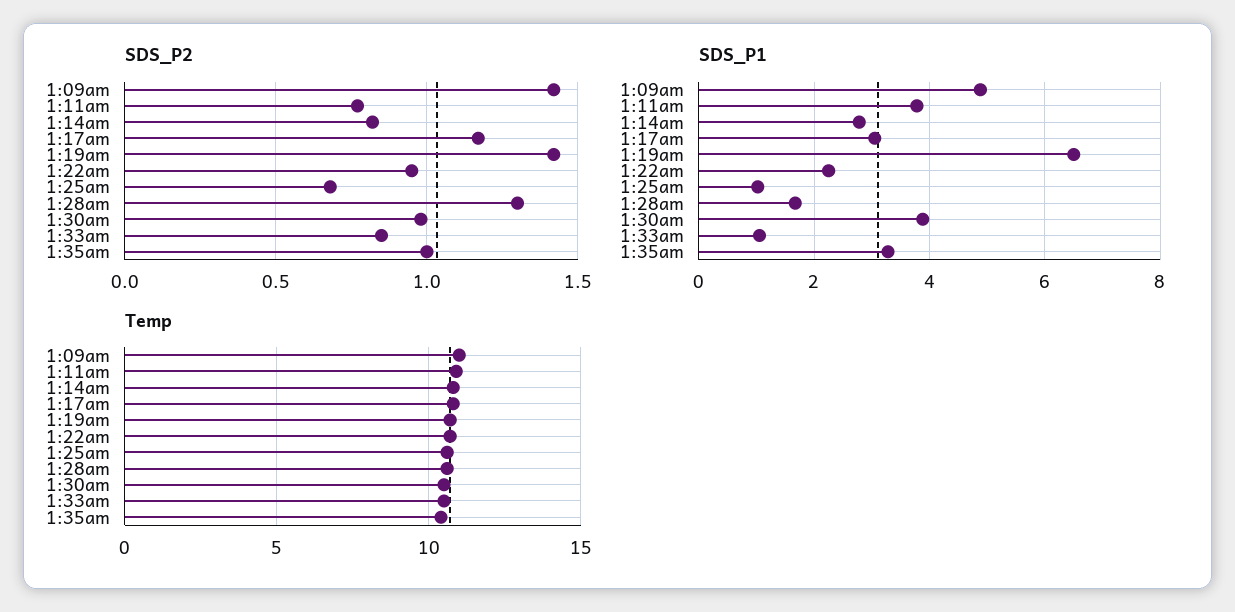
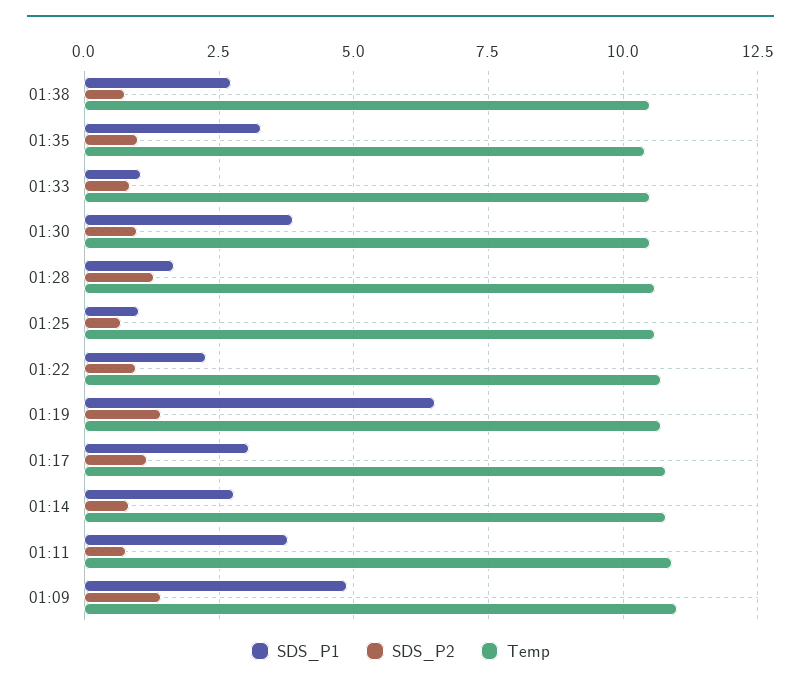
SDS_P1, 01:38: none -> 2.75
SDS_P2, 01:38: none -> 0.75
Temp, 01:38: none -> 10.5

